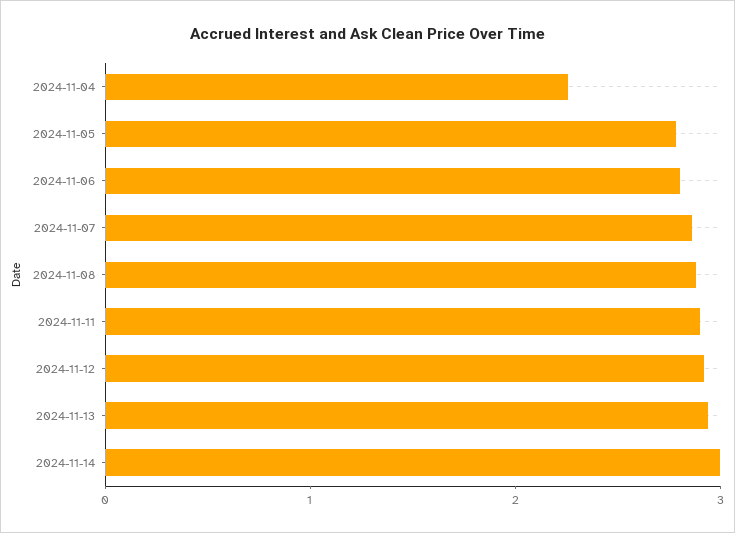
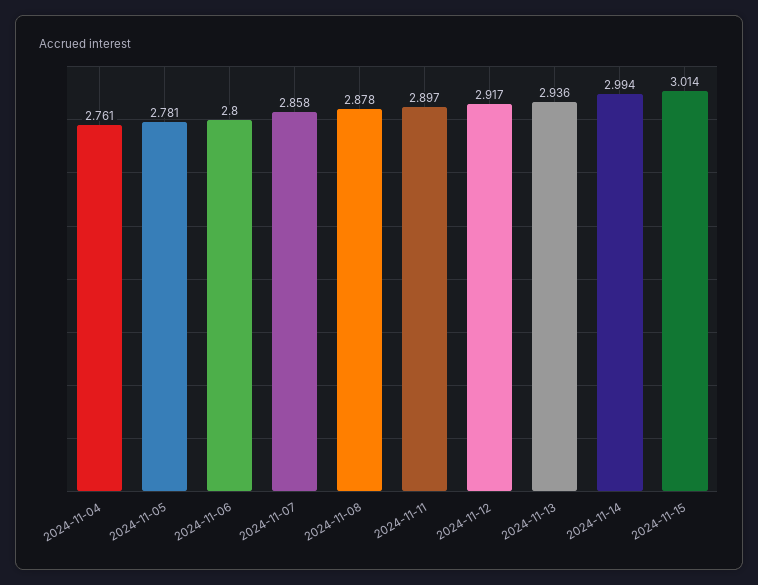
2024-11-04: 2.2 -> 2.761
2024-11-15: none -> 3.014

